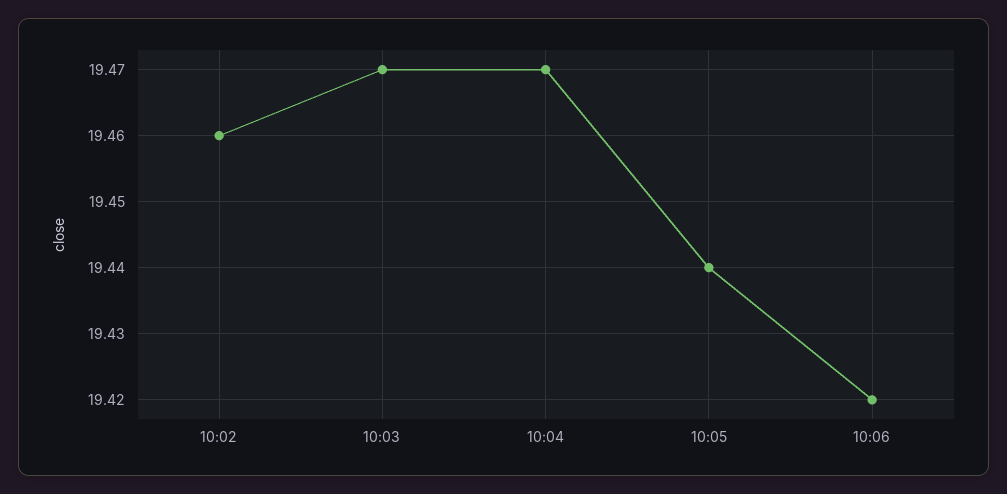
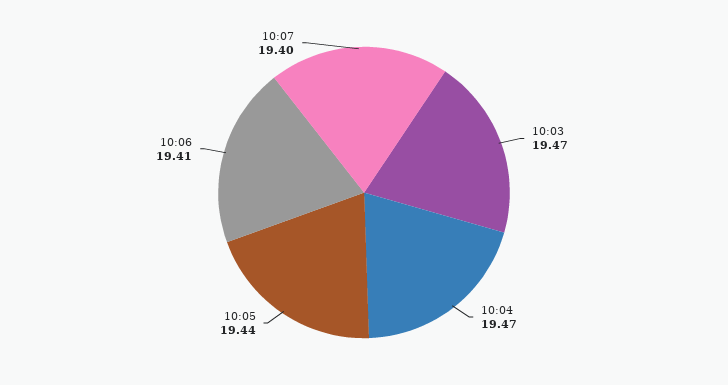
10:02: 19.46 -> none
10:06: 19.42 -> 19.41
10:07: none -> 19.4

